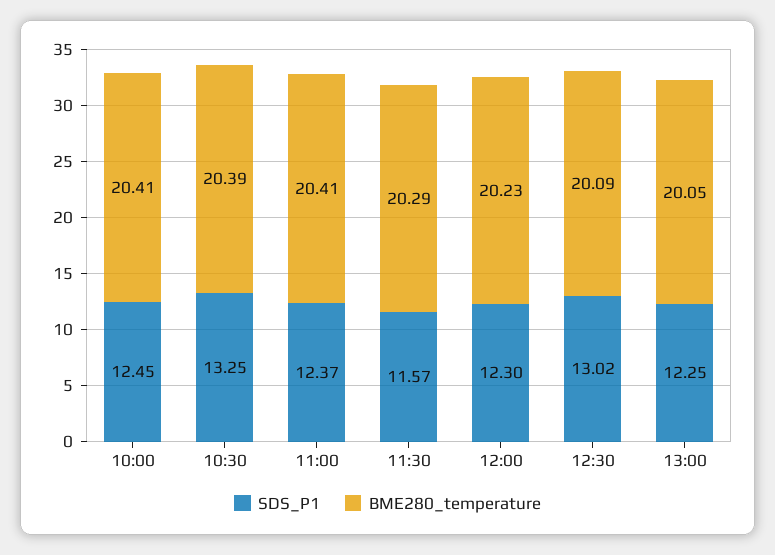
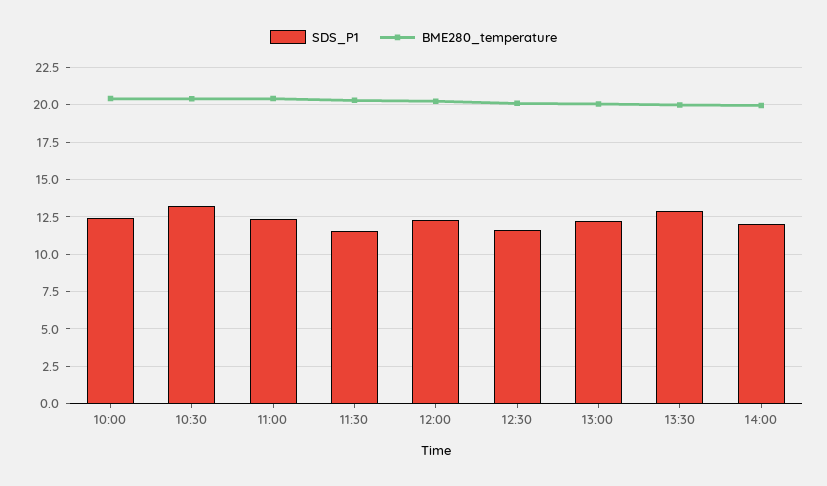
SDS_P1, 12:30: 13.02 -> 11.5
SDS_P1, 13:30: none -> 13
BME280_temperature, 13:30: none -> 20
SDS_P1, 14:00: none -> 12
BME280_temperature, 14:00: none -> 20

